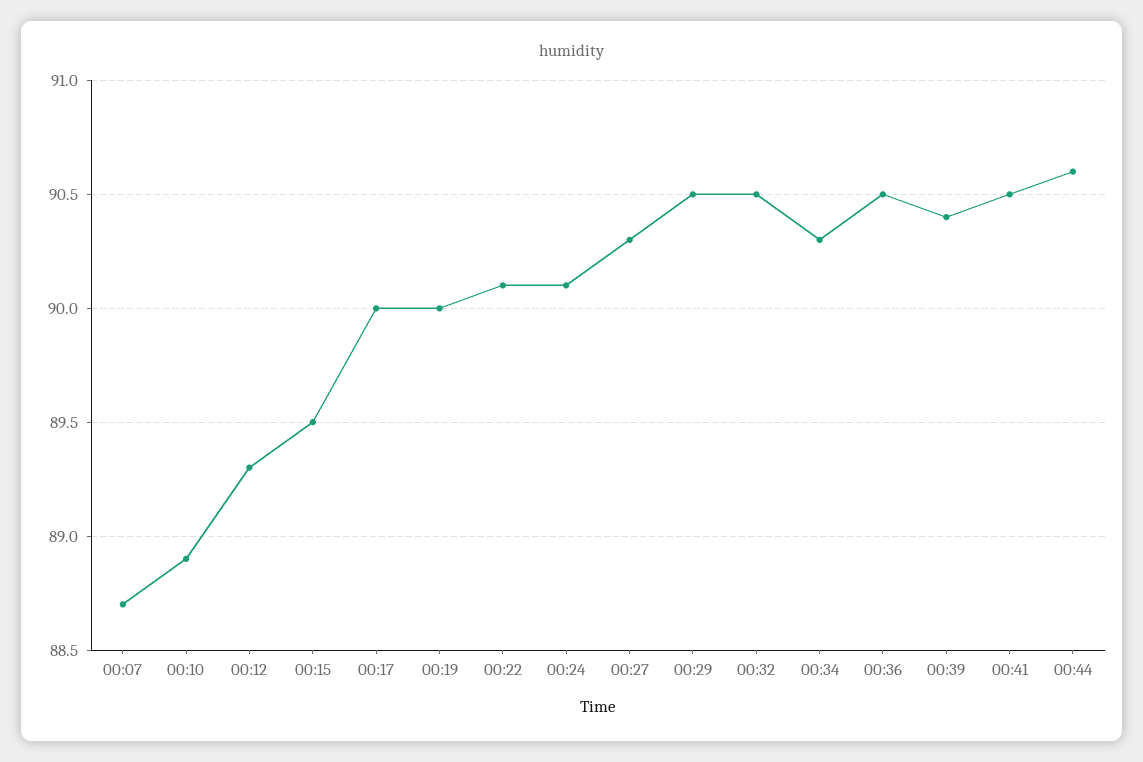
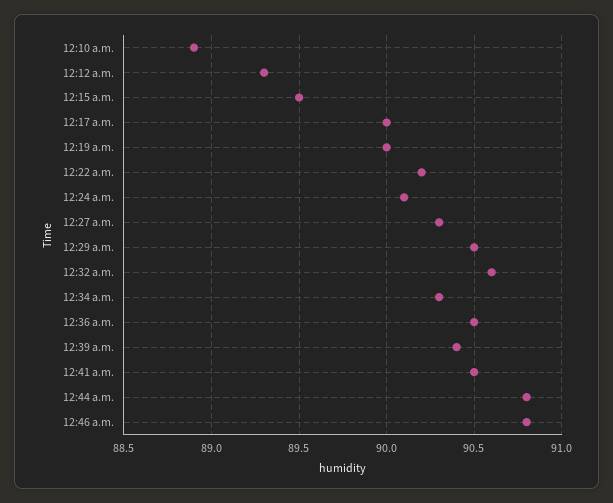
00:07: 88.7 -> none
00:22: 90.1 -> 90.2
00:32: 90.5 -> 90.6
00:44: 90.6 -> 90.8
12:46 a.m.: none -> 90.8

